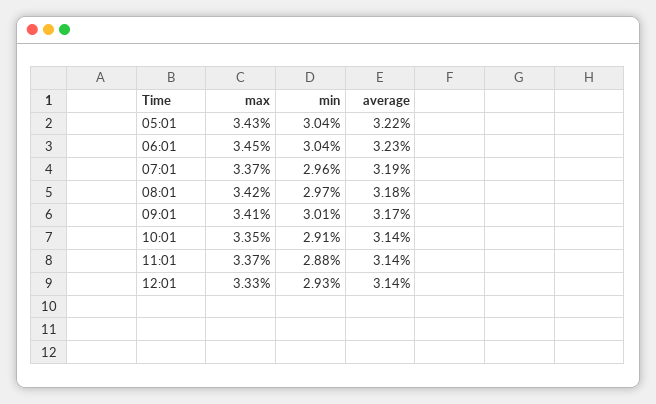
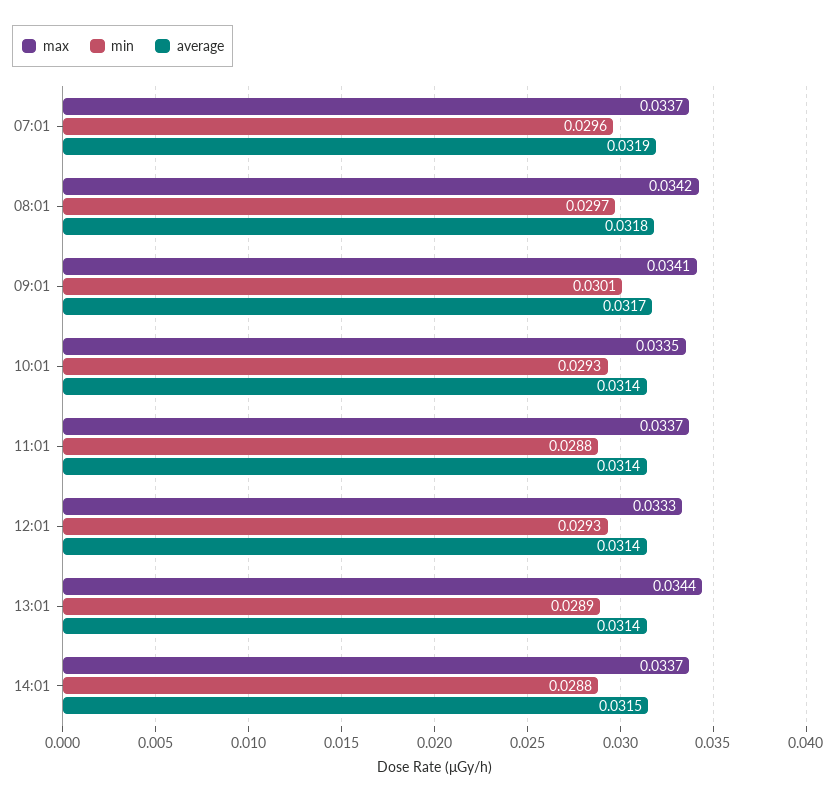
max, 05:01: 0.0343 -> none
min, 05:01: 0.0304 -> none
average, 05:01: 0.0322 -> none
max, 06:01: 0.0345 -> none
min, 06:01: 0.0304 -> none
average, 06:01: 0.0323 -> none
min, 10:01: 0.0291 -> 0.0293
max, 13:01: none -> 0.0344
min, 13:01: none -> 0.0289
average, 13:01: none -> 0.0314
max, 14:01: none -> 0.0337
min, 14:01: none -> 0.0288
average, 14:01: none -> 0.0315

